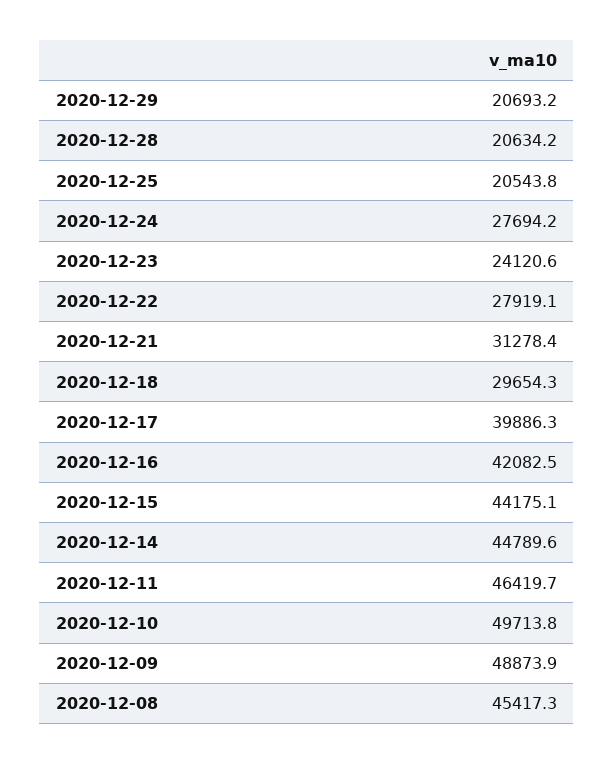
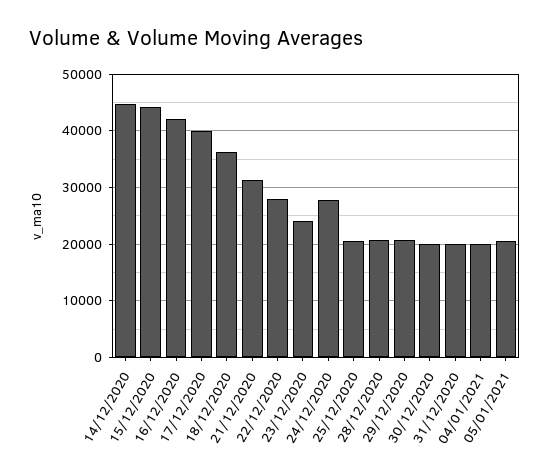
2020-12-18: 29654.3 -> 36000
2020-12-11: 46419.7 -> none
2020-12-10: 49713.8 -> none
2020-12-09: 48873.9 -> none
2020-12-08: 45417.3 -> none
30/12/2020: none -> 20000
31/12/2020: none -> 20000
04/01/2021: none -> 20000
05/01/2021: none -> 20000

